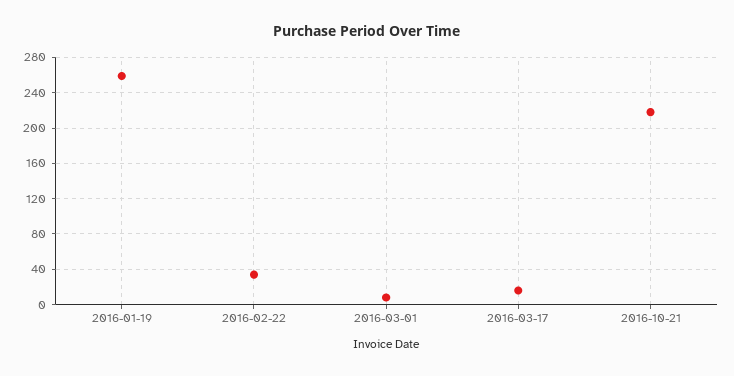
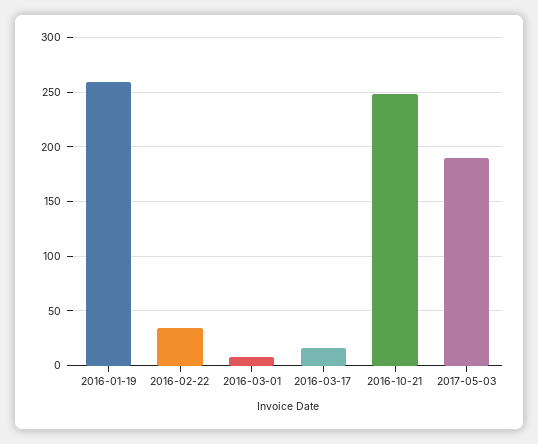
2016-10-21: 220 -> 250
2017-05-03: none -> 190

